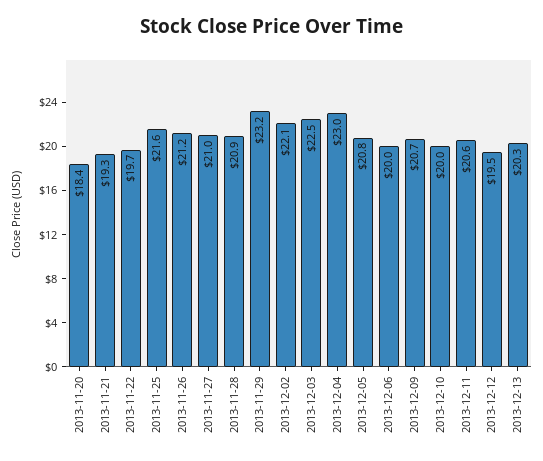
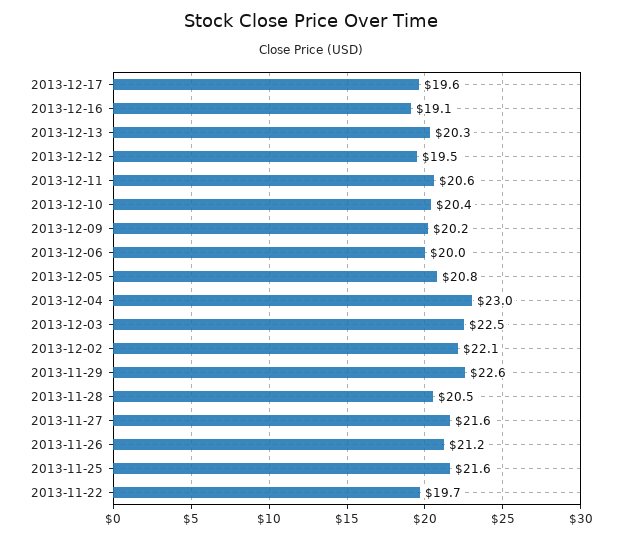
2013-11-20: 18.4 -> none
2013-11-21: 19.3 -> none
2013-11-27: 21 -> 21.6
2013-11-28: 20.9 -> 20.5
2013-11-29: 23.2 -> 22.6
2013-12-09: 20.7 -> 20.2
2013-12-10: 20 -> 20.4
2013-12-17: none -> 19.6
2013-12-16: none -> 19.1

